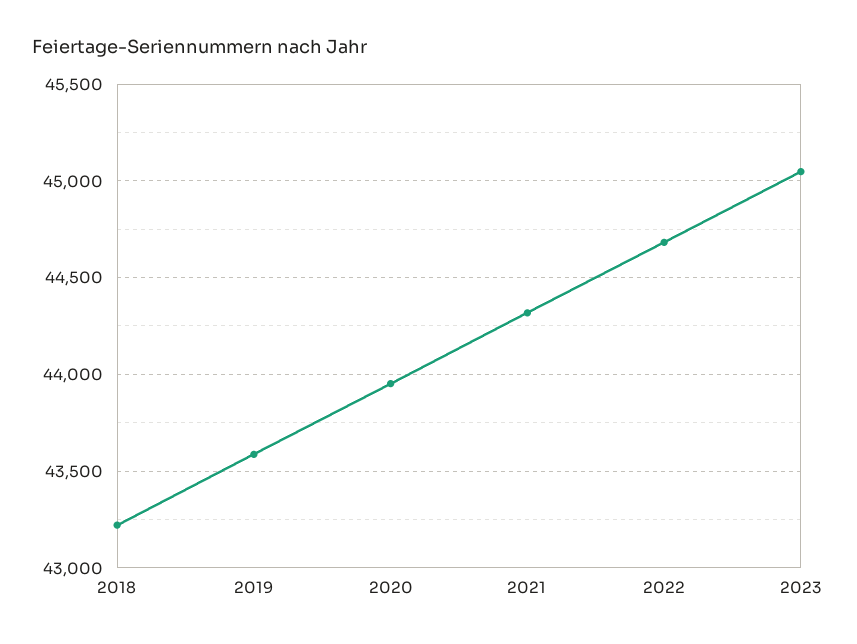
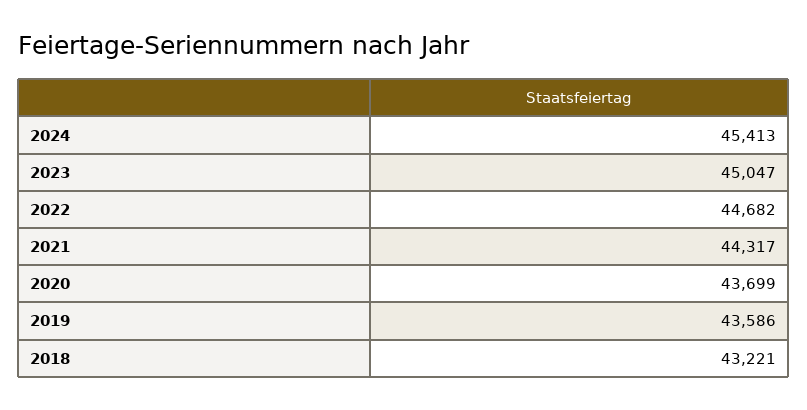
2020: 43950 -> 43699
2024: none -> 45413

